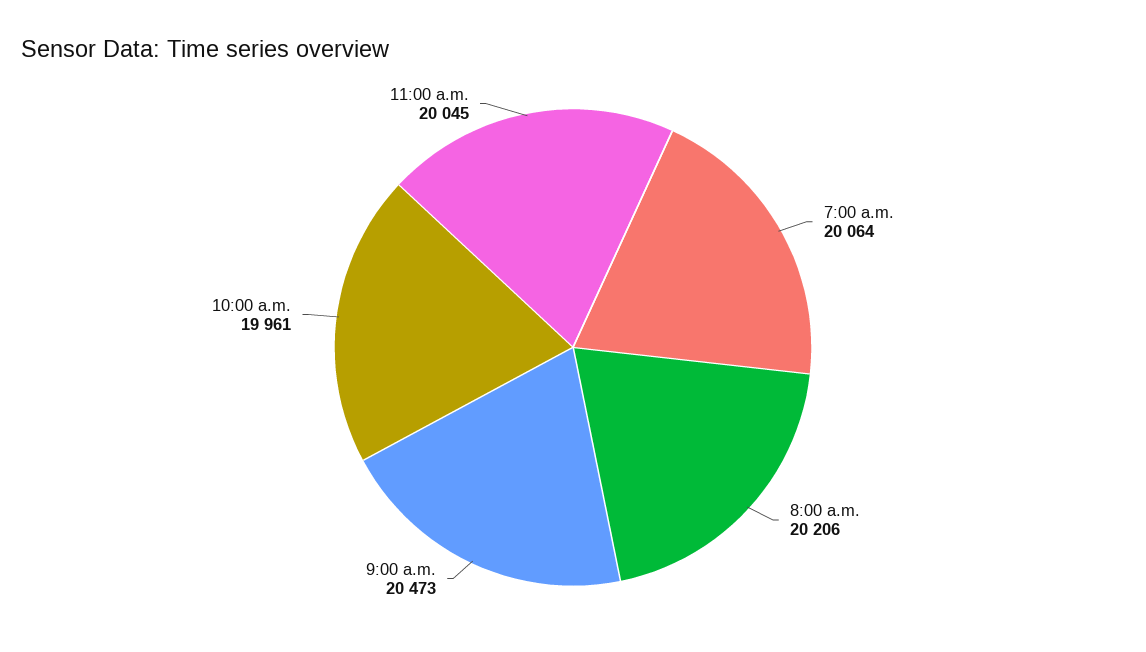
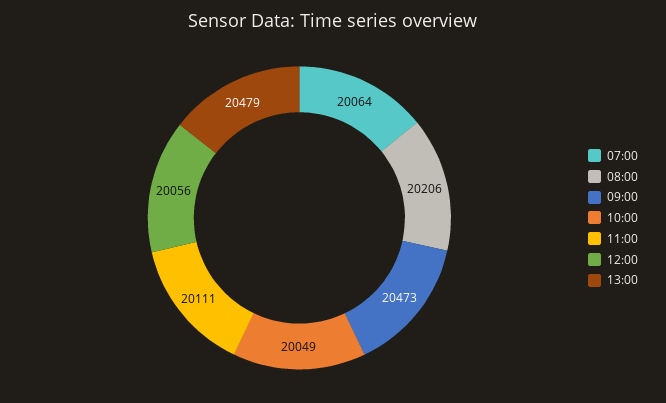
10:00 a.m.: 19961 -> 20049
11:00 a.m.: 20045 -> 20111
12:00: none -> 20056
13:00: none -> 20479

